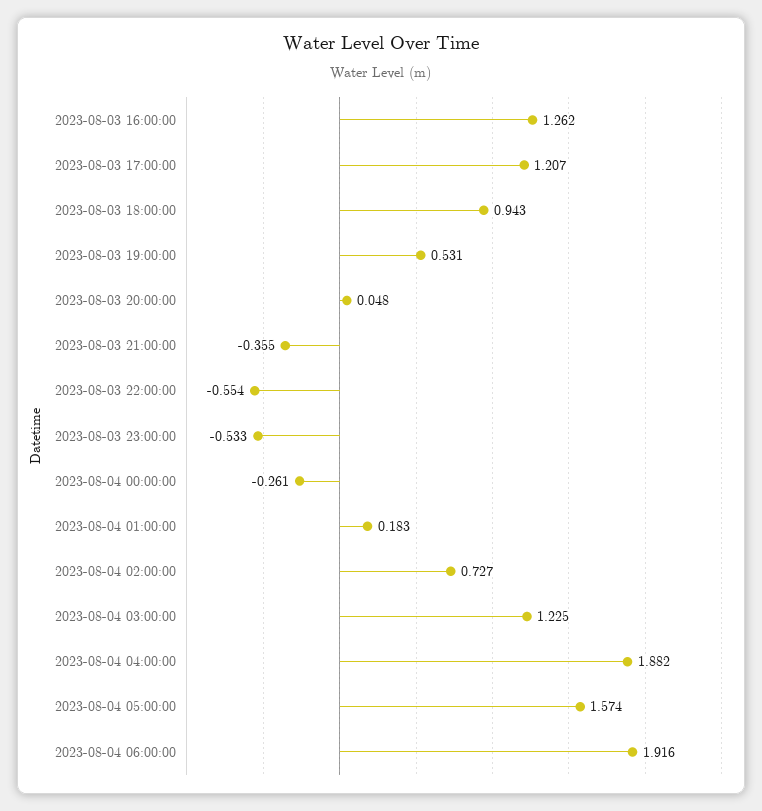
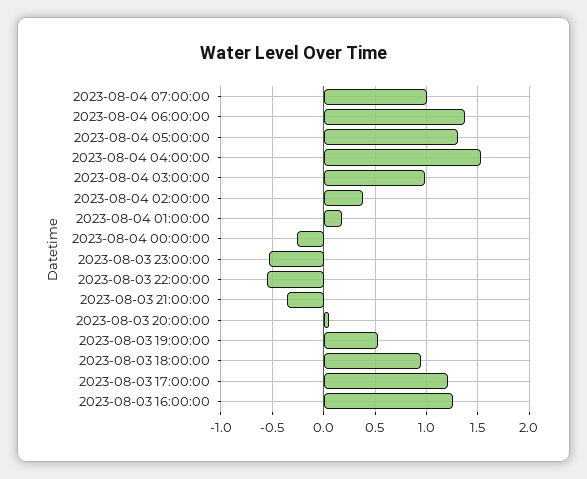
2023-08-04 02:00:00: 0.727 -> 0.4
2023-08-04 03:00:00: 1.225 -> 1
2023-08-04 04:00:00: 1.882 -> 1.5
2023-08-04 05:00:00: 1.574 -> 1.3
2023-08-04 06:00:00: 1.916 -> 1.4
2023-08-04 07:00:00: none -> 1

